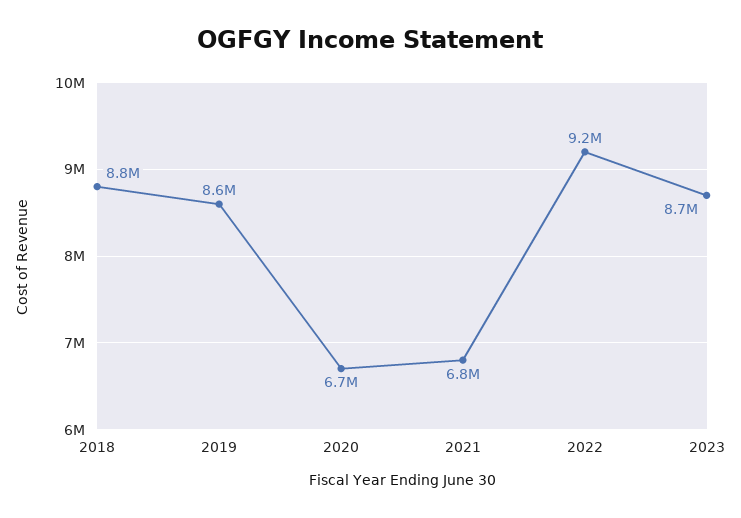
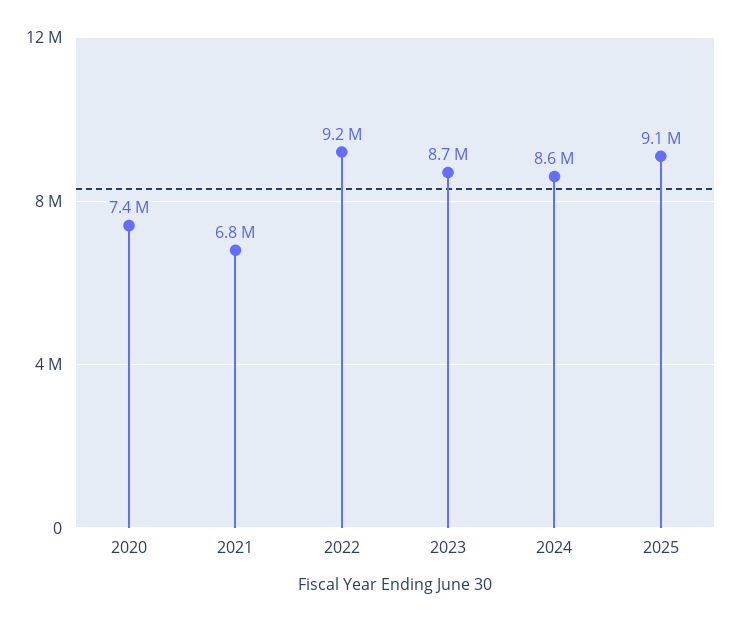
2018: 8800000 -> none
2019: 8600000 -> none
2020: 6700000 -> 7400000
2024: none -> 8600000
2025: none -> 9100000

